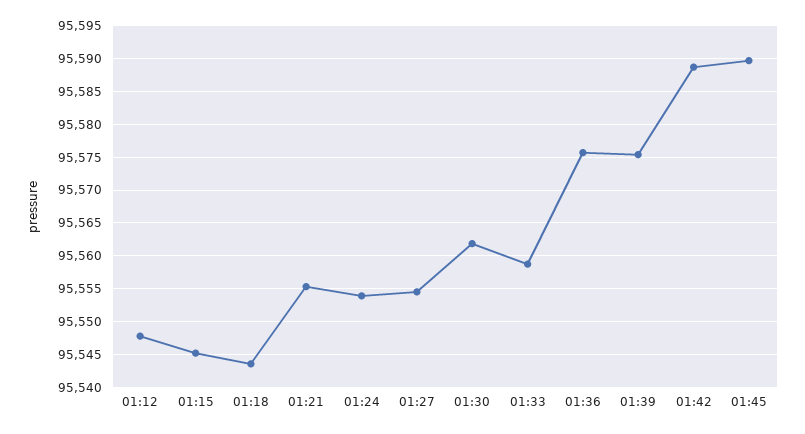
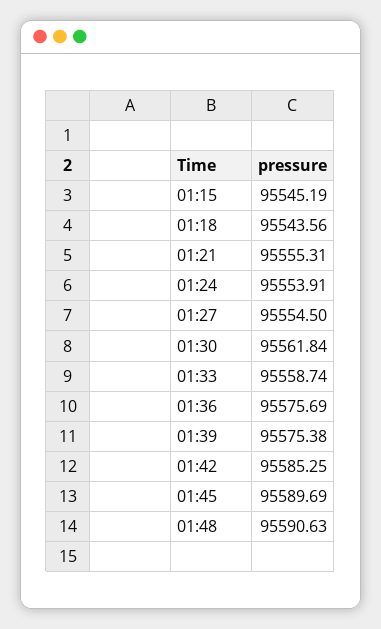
01:12: 95548 -> none
01:42: 95589 -> 95585.25
01:48: none -> 95590.63

